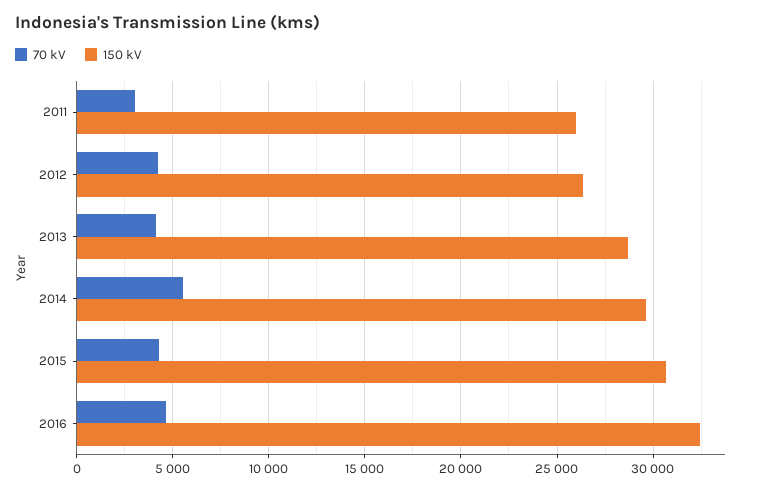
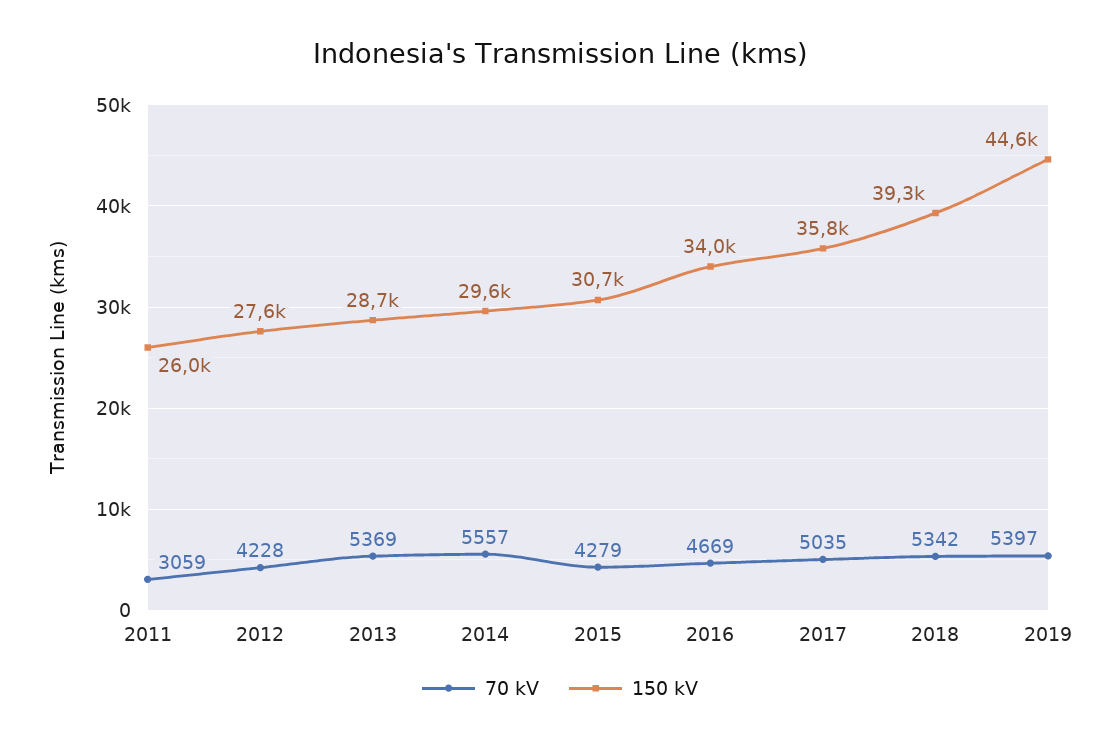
150 kV, 2012: 26500 -> 27600
70 kV, 2013: 4000 -> 5369
150 kV, 2016: 32500 -> 34000
70 kV, 2017: none -> 5035
150 kV, 2017: none -> 35800
70 kV, 2018: none -> 5342
150 kV, 2018: none -> 39300
70 kV, 2019: none -> 5397
150 kV, 2019: none -> 44600

